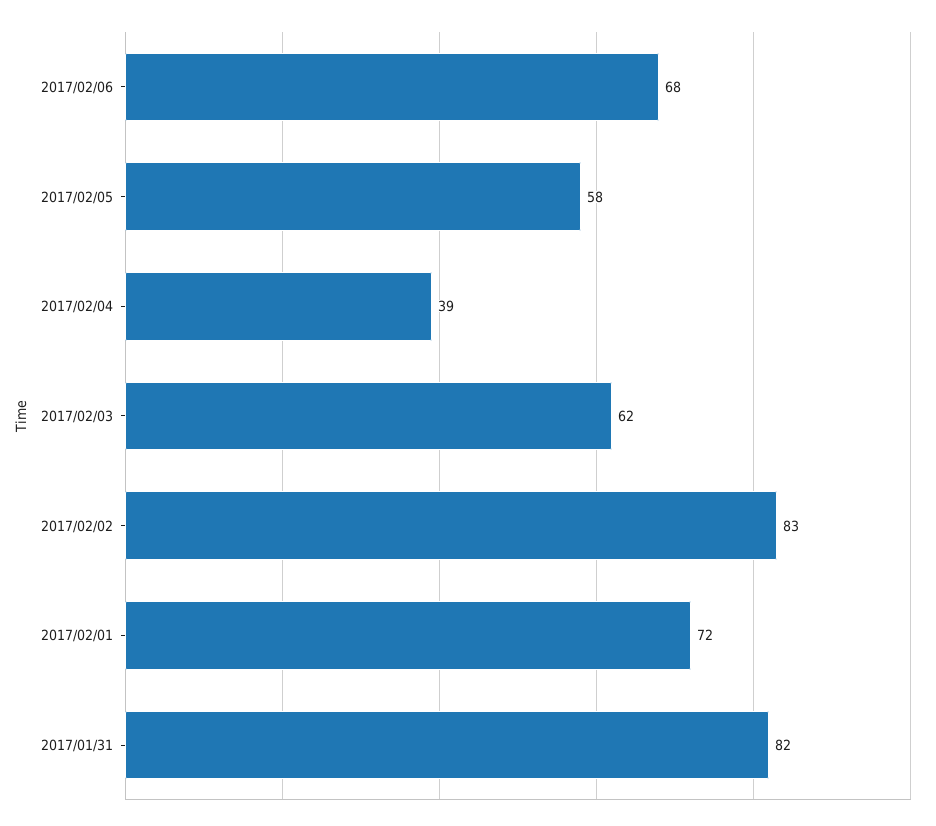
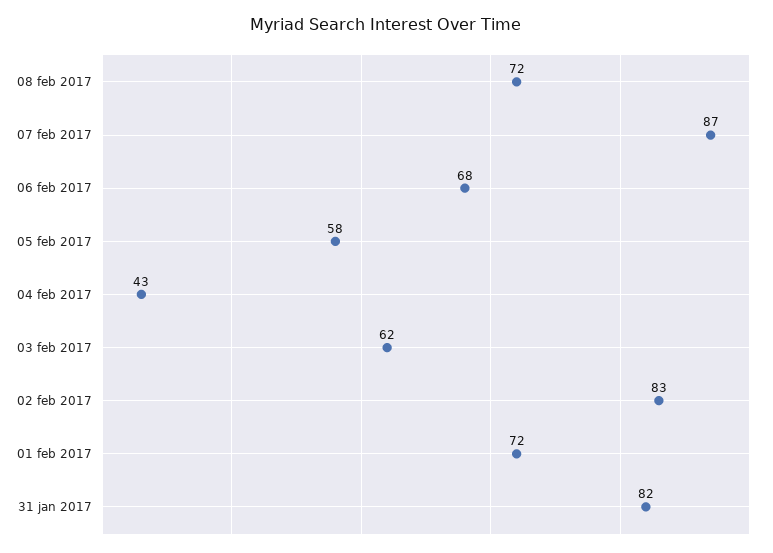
2017/02/04: 39 -> 43
08 feb 2017: none -> 72
07 feb 2017: none -> 87

